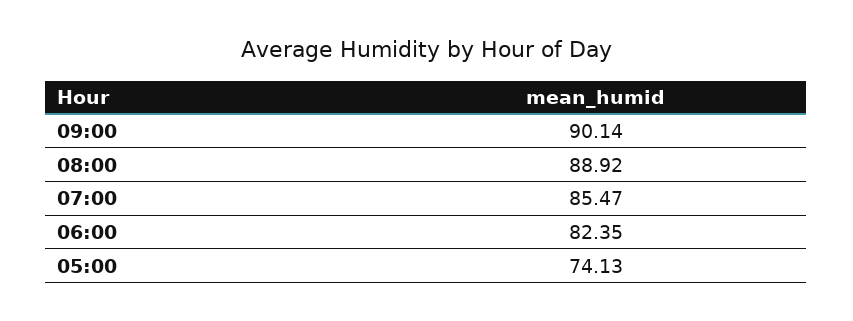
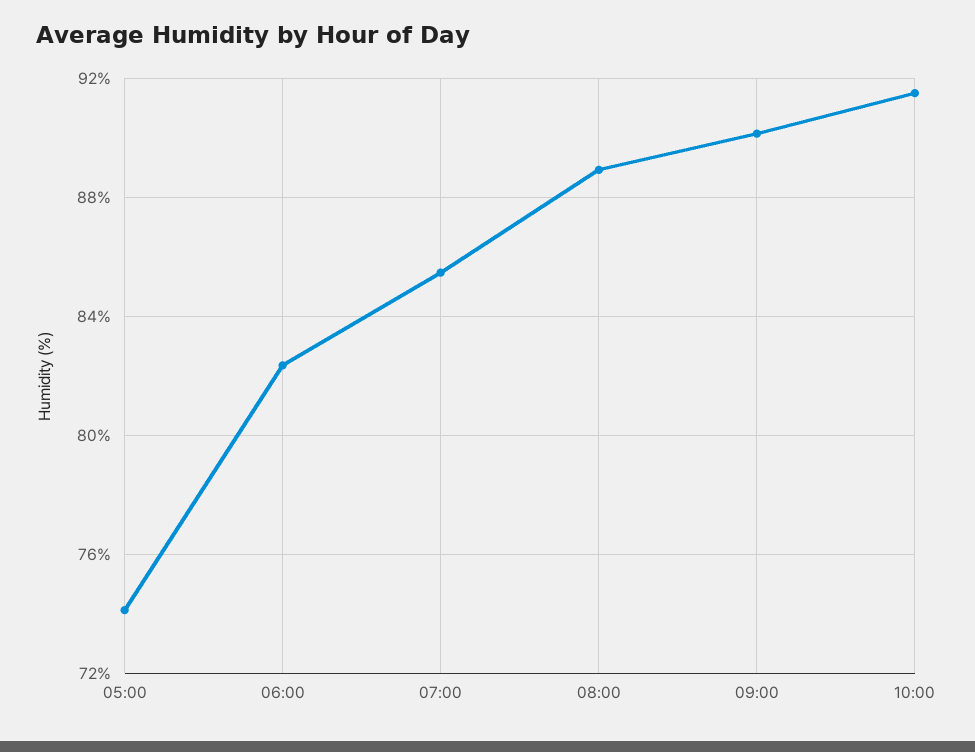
10:00: none -> 91.5

